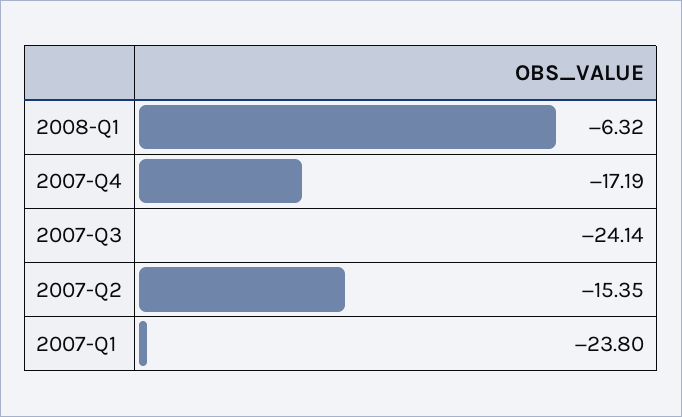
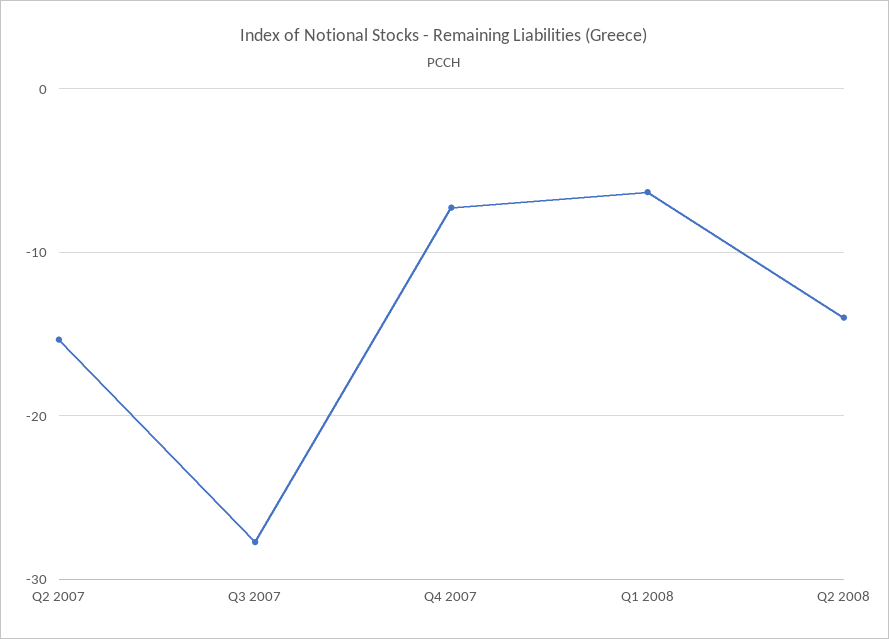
2007-Q4: -17.19 -> -7
2007-Q3: -24.14 -> -28
2007-Q1: -23.8 -> none
Q2 2008: none -> -14

